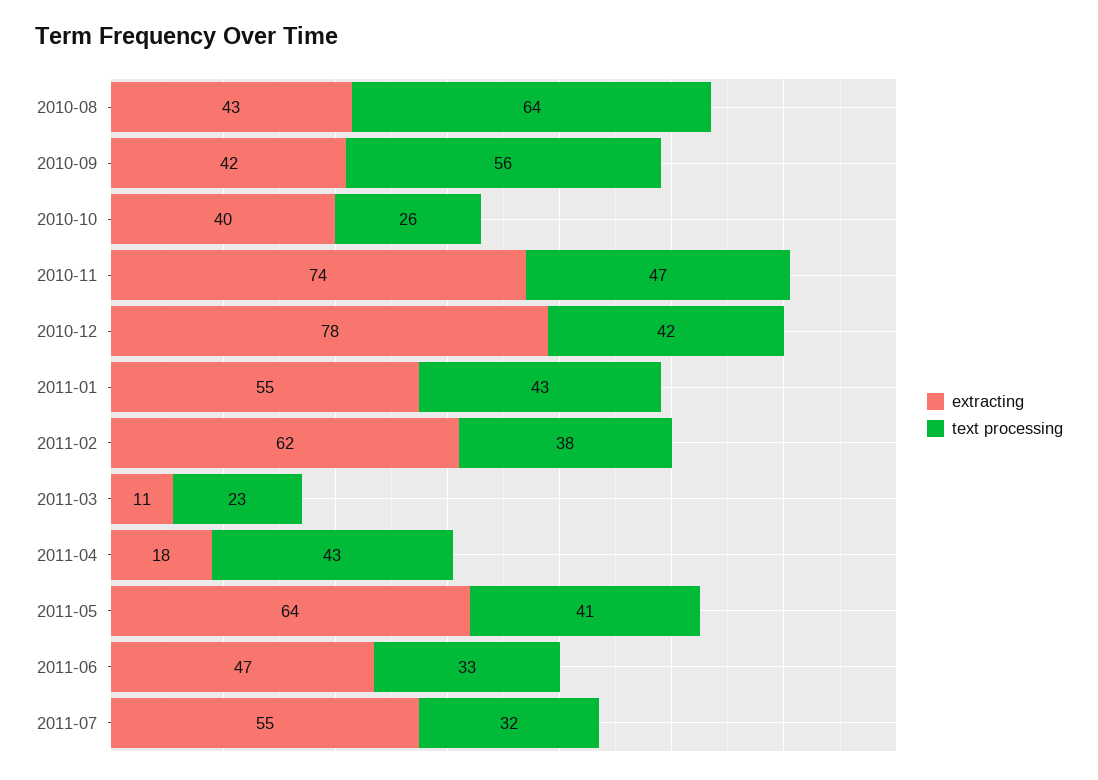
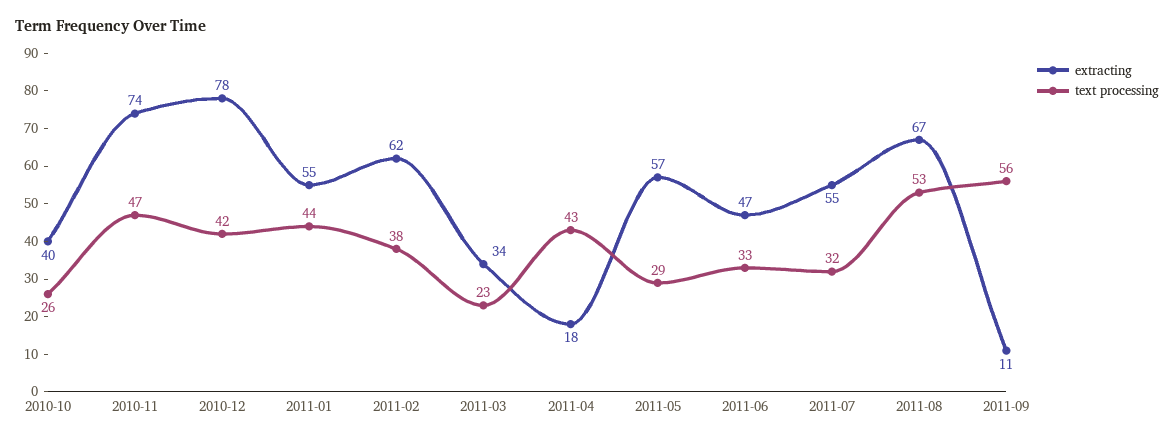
extracting, 2010-08: 43 -> none
text processing, 2010-08: 64 -> none
extracting, 2010-09: 42 -> none
text processing, 2010-09: 56 -> none
text processing, 2011-01: 43 -> 44
extracting, 2011-03: 11 -> 34
extracting, 2011-05: 64 -> 57
text processing, 2011-05: 41 -> 29
extracting, 2011-08: none -> 67
text processing, 2011-08: none -> 53
extracting, 2011-09: none -> 11
text processing, 2011-09: none -> 56

